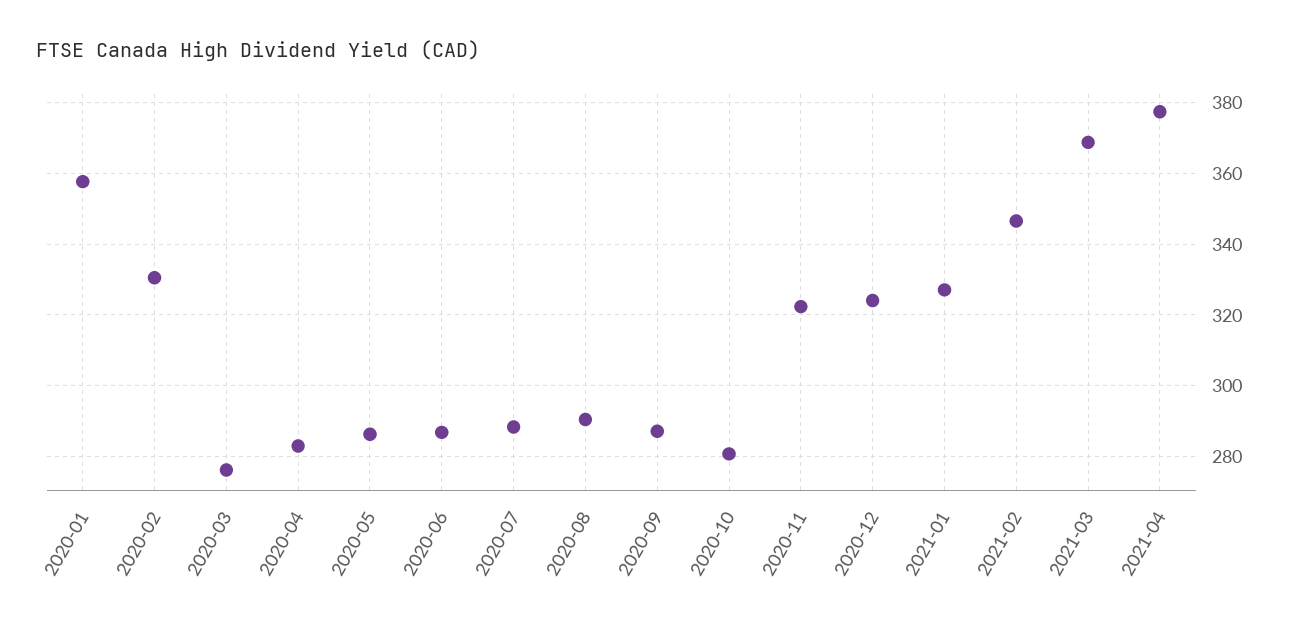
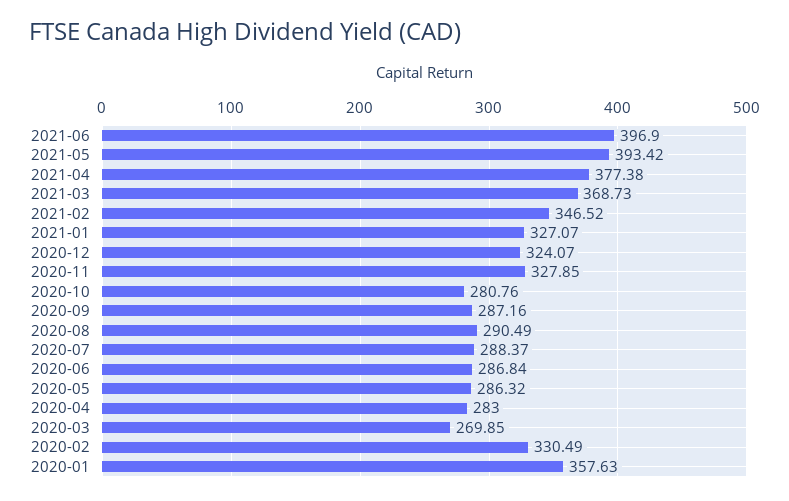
2020-03: 276 -> 269.85
2020-11: 322 -> 327.85
2021-06: none -> 396.9
2021-05: none -> 393.42

